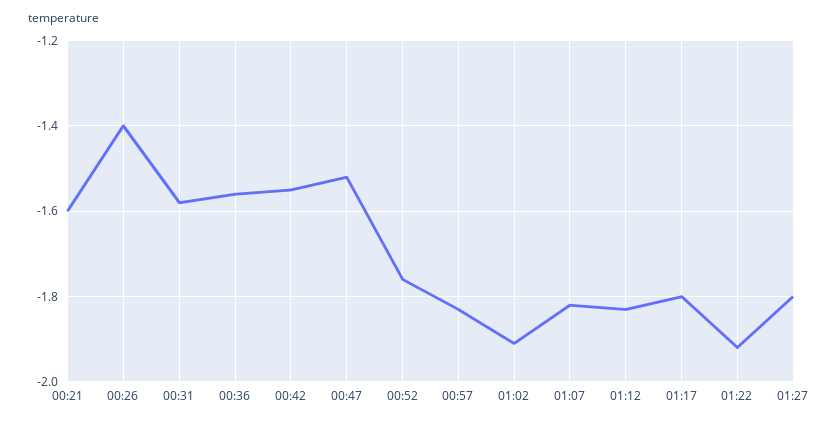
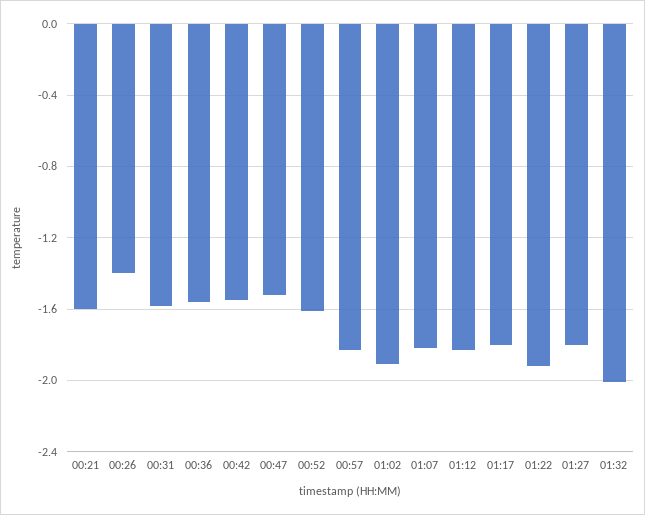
00:52: -1.75 -> -1.6
01:32: none -> -2

